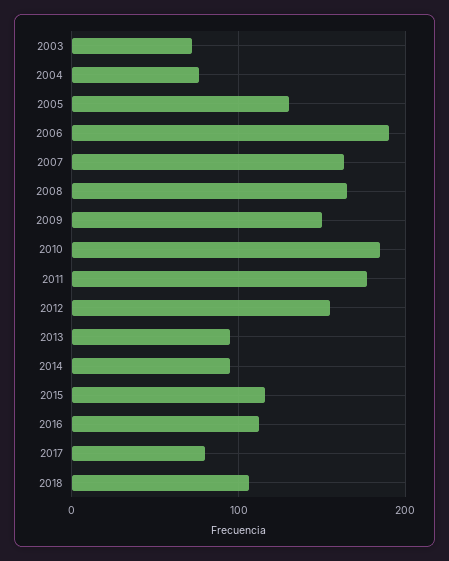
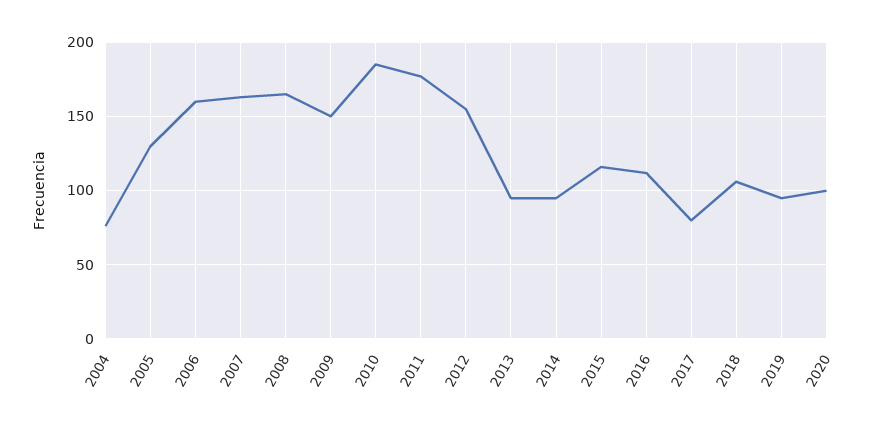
2003: 70 -> none
2006: 190 -> 160
2019: none -> 95
2020: none -> 100

